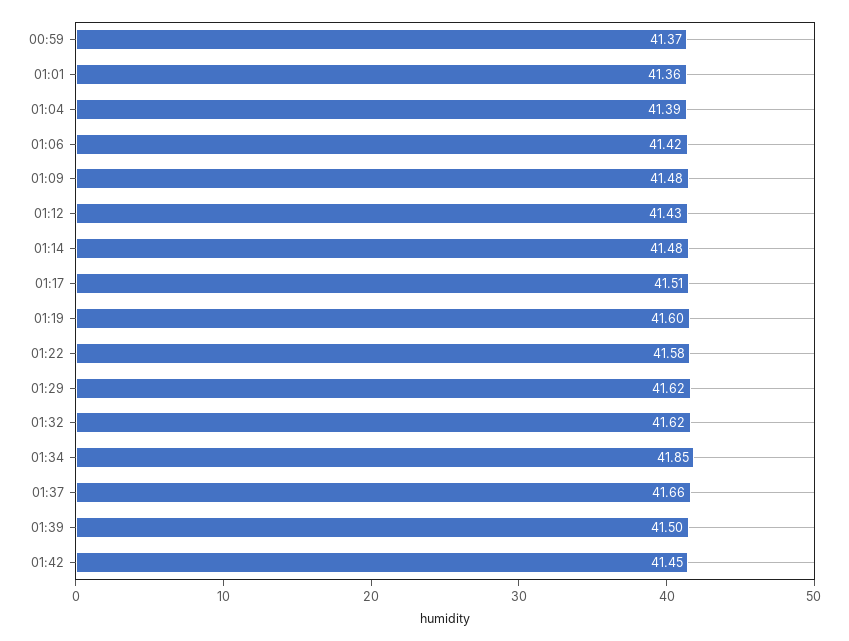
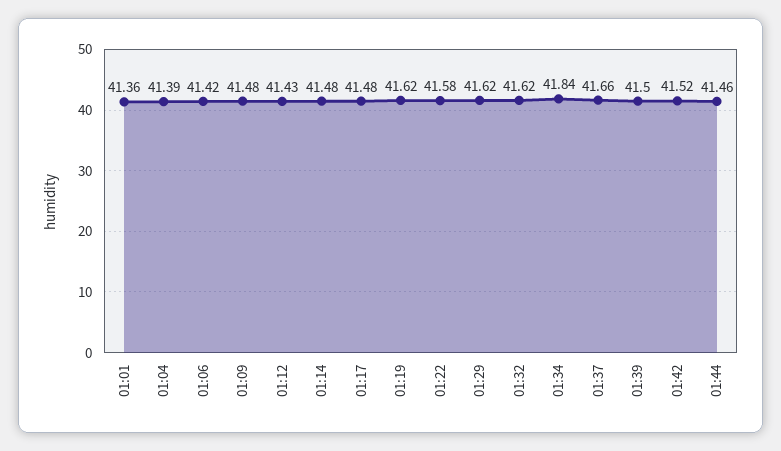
00:59: 41.37 -> none
01:17: 41.51 -> 41.48
01:19: 41.6 -> 41.62
01:34: 41.85 -> 41.84
01:42: 41.45 -> 41.52
01:44: none -> 41.46

